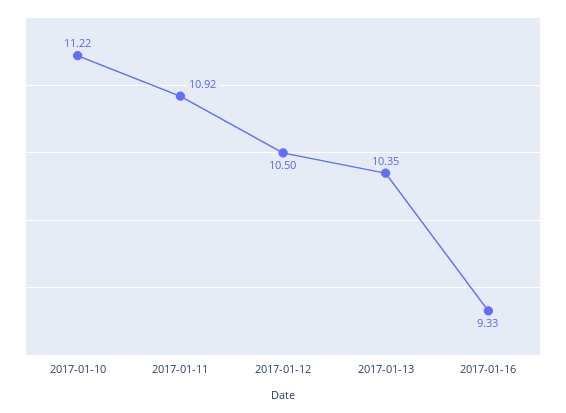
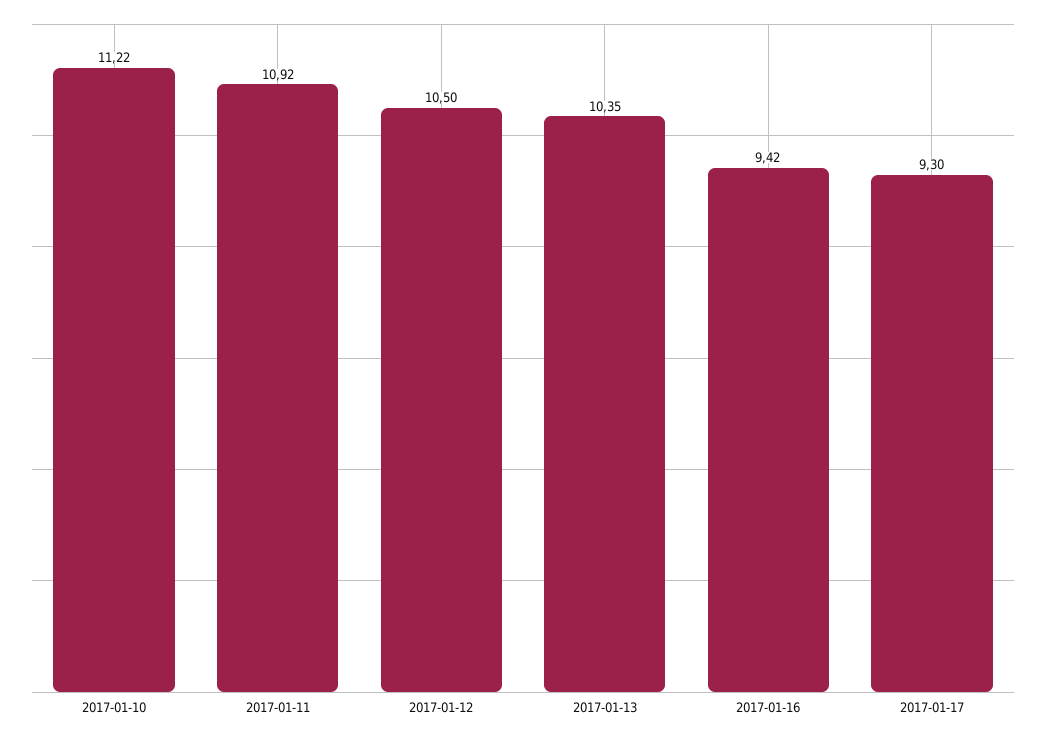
2017-01-16: 9.33 -> 9.42
2017-01-17: none -> 9.3

